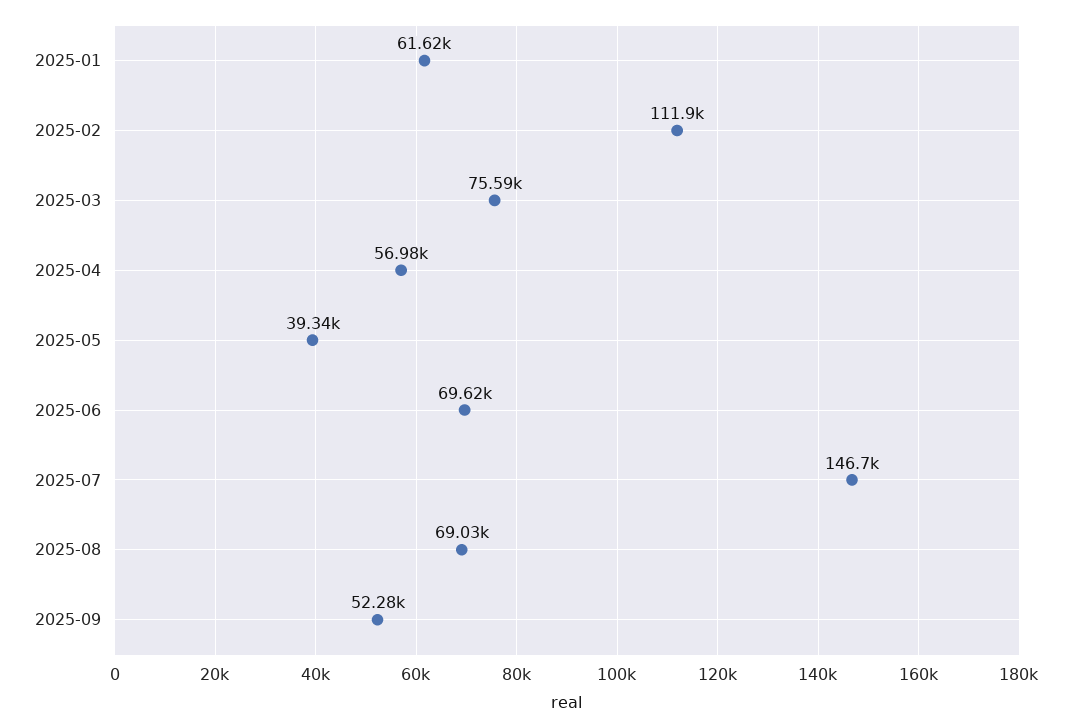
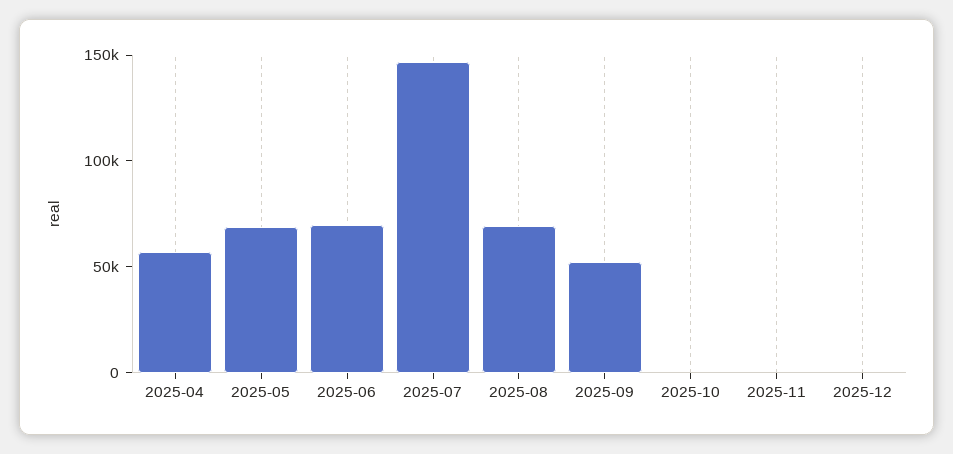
2025-01: 61620 -> none
2025-02: 111900 -> none
2025-03: 75590 -> none
2025-05: 39340 -> 70000
2025-10: none -> 0
2025-11: none -> 0
2025-12: none -> 0

